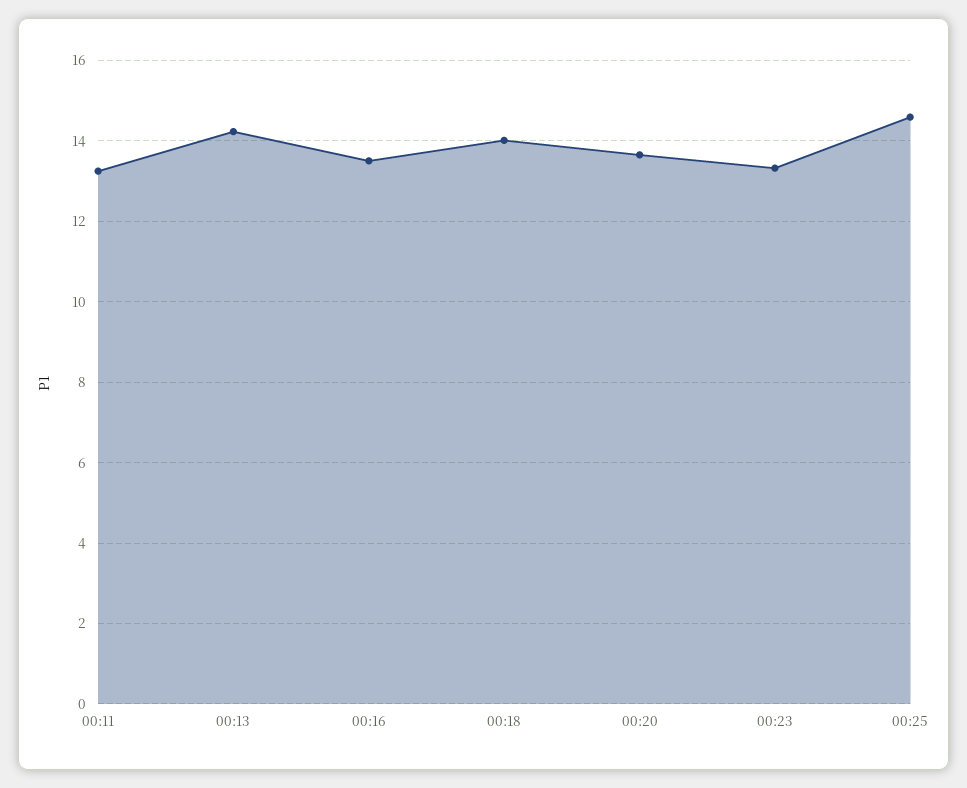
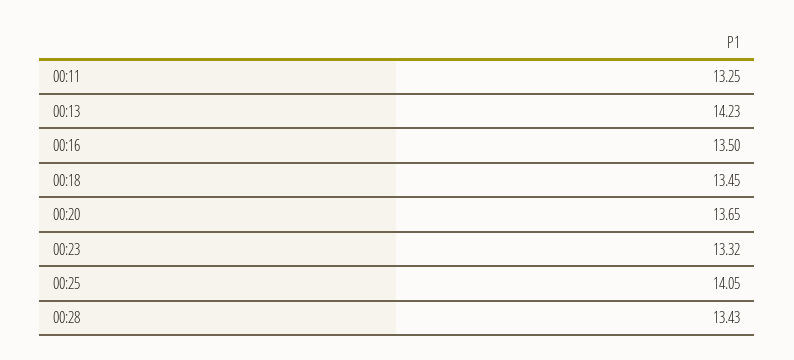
00:18: 14 -> 13.45
00:25: 14.6 -> 14.05
00:28: none -> 13.43

